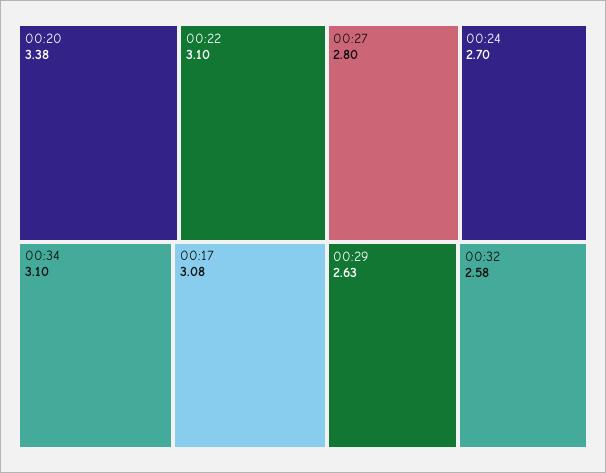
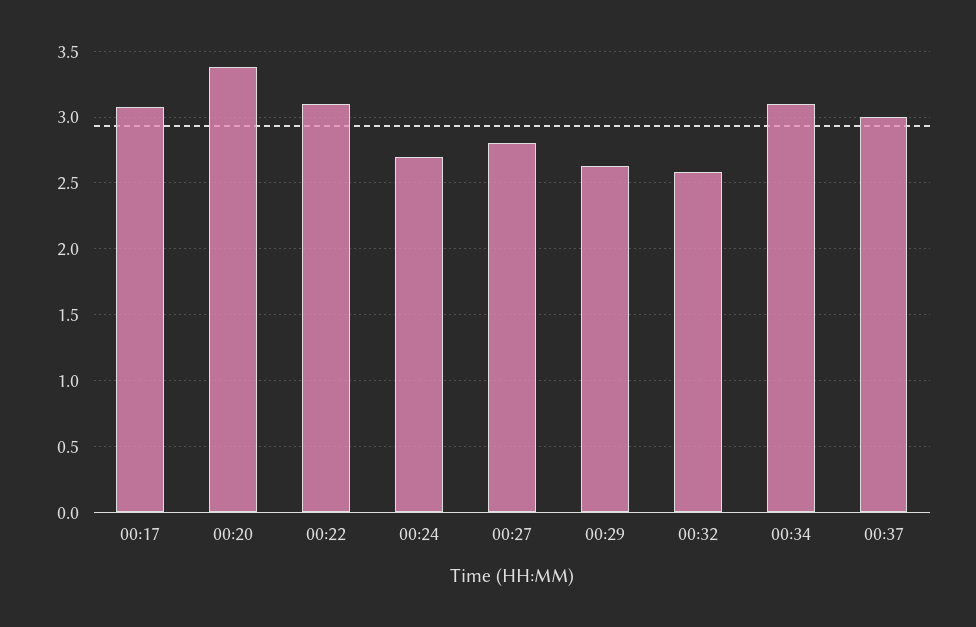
00:37: none -> 3

